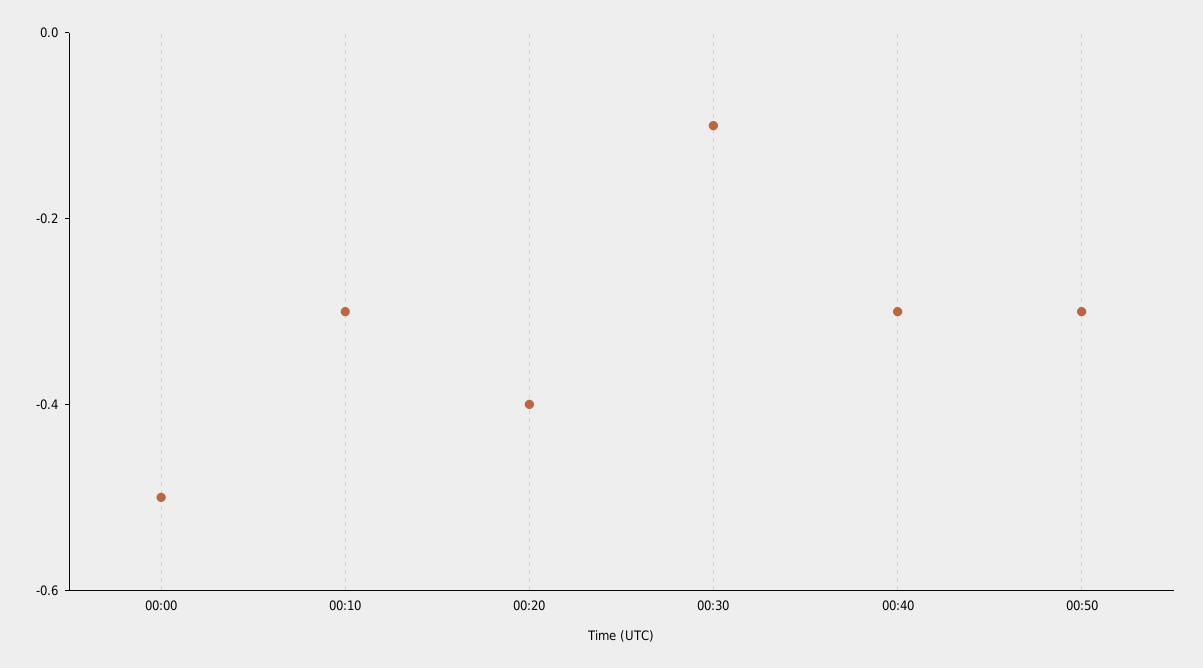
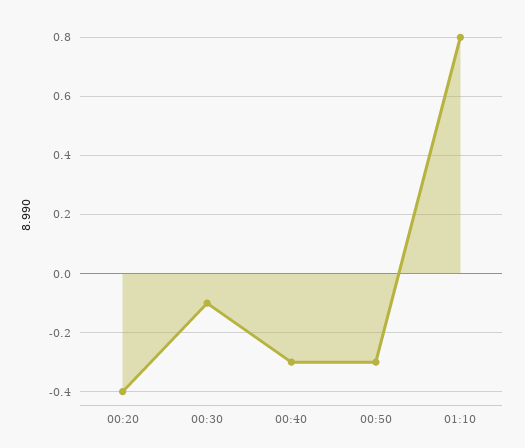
00:00: -0.5 -> none
00:10: -0.3 -> none
01:10: none -> 0.8

